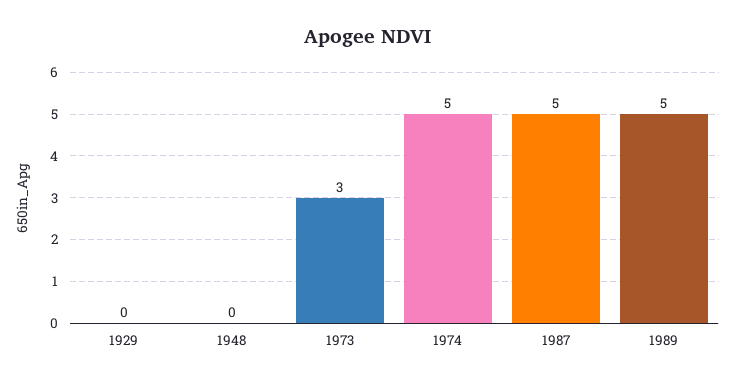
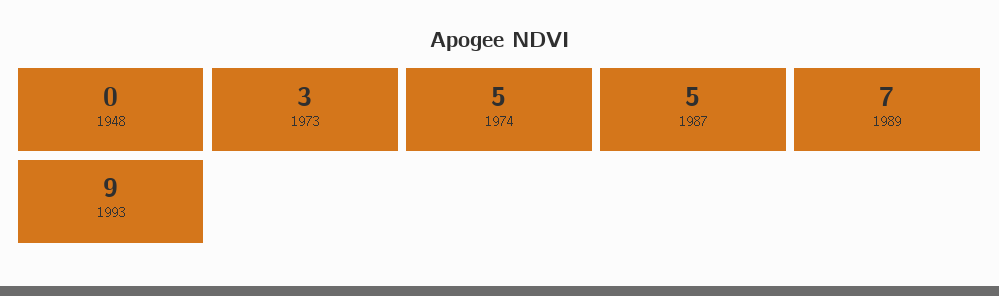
1929: 0 -> none
1989: 5 -> 7
1993: none -> 9

